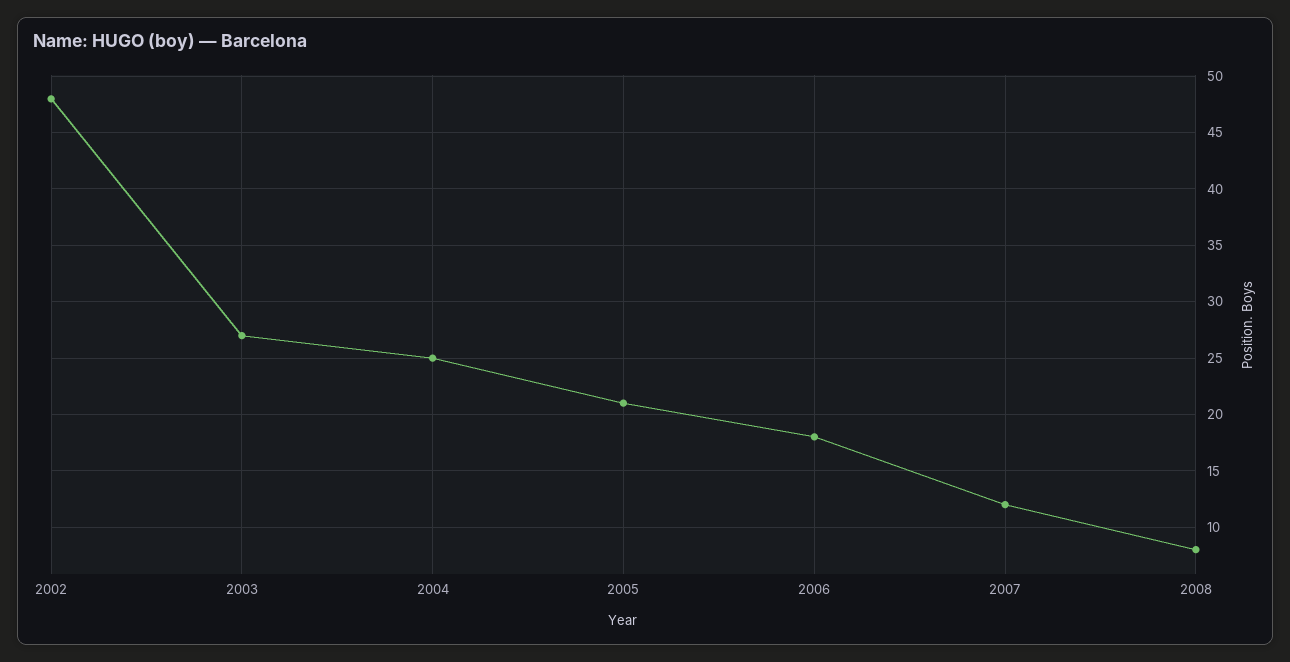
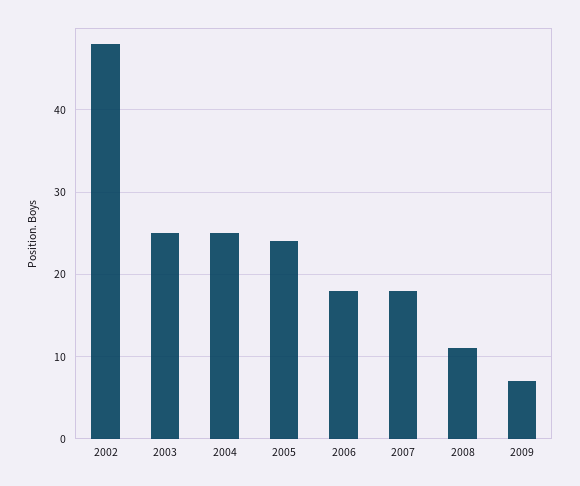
2003: 27 -> 25
2005: 21 -> 24
2007: 12 -> 18
2008: 8 -> 11
2009: none -> 7

